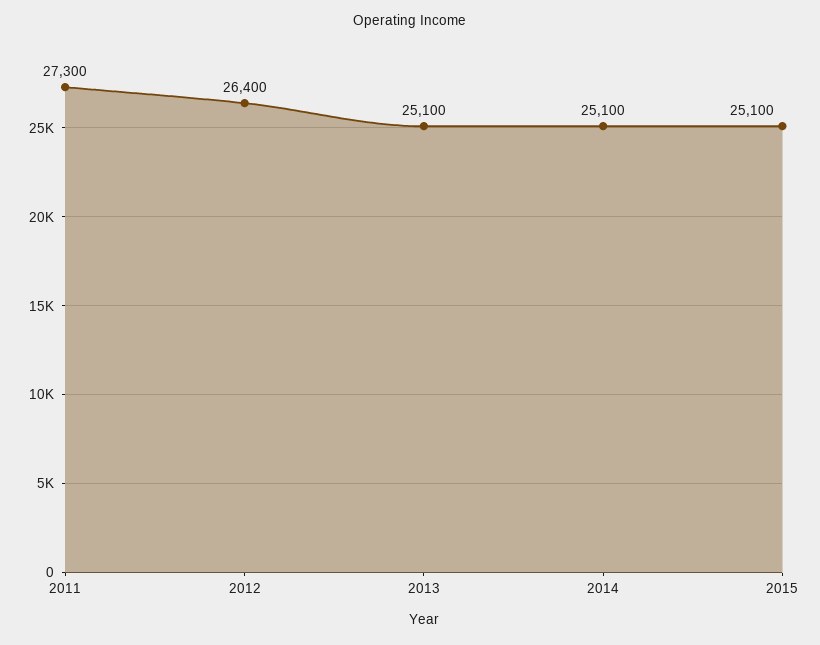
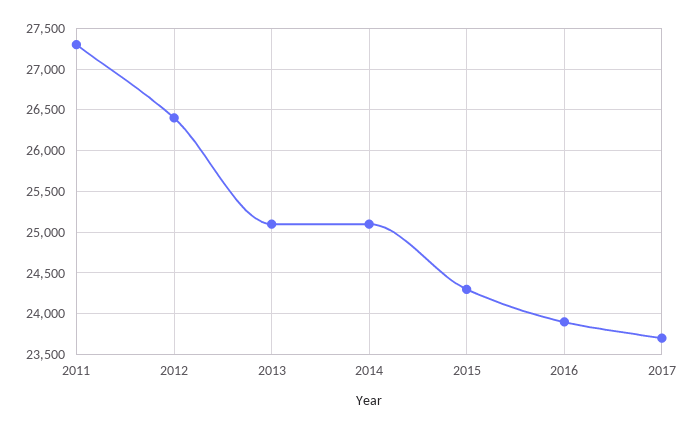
2015: 25100 -> 24300
2016: none -> 23900
2017: none -> 23700

